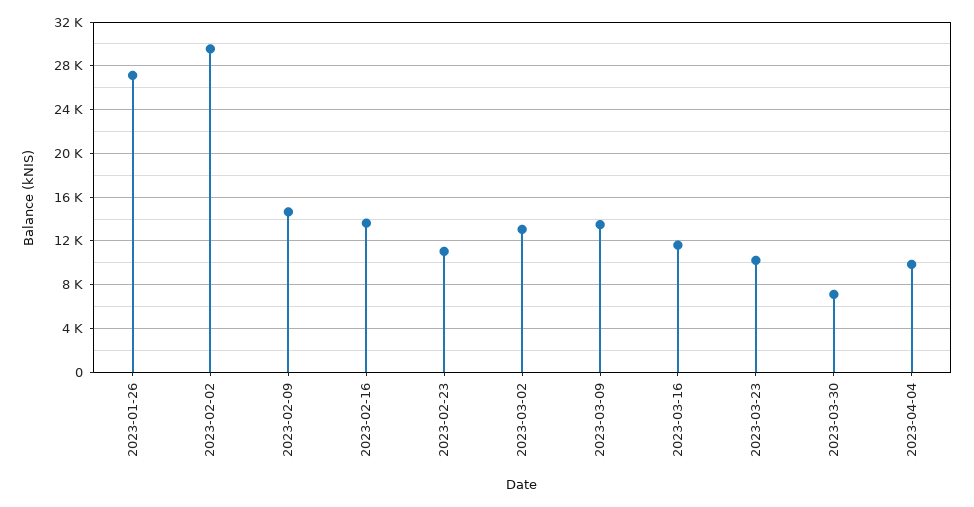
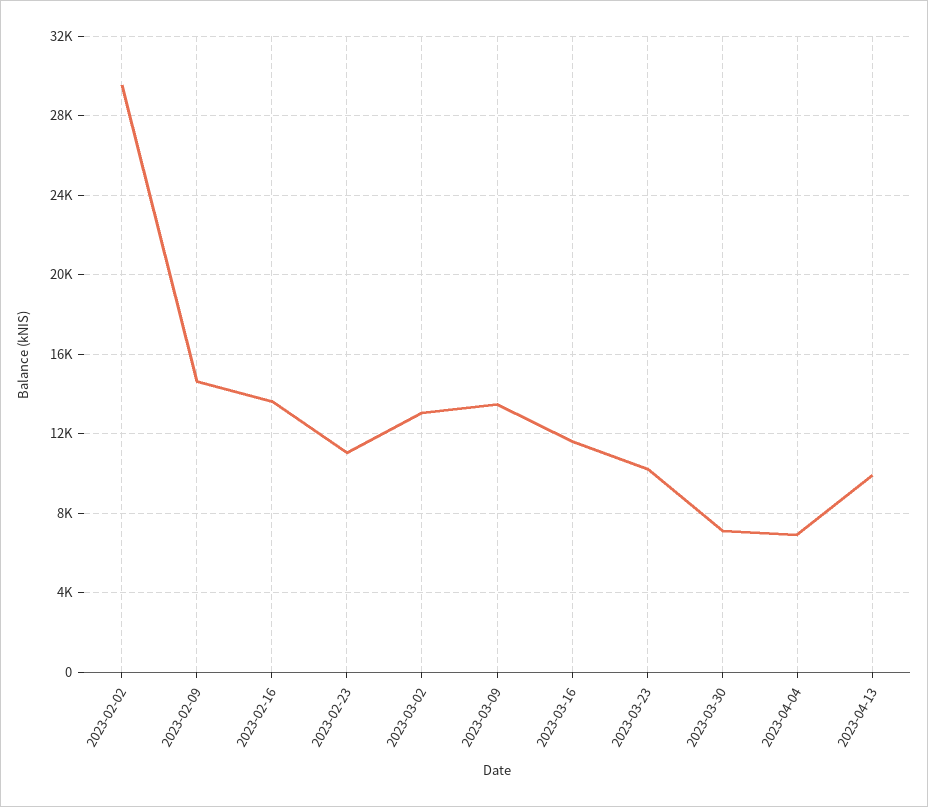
2023-01-26: 27000 -> none
2023-04-04: 10000 -> 7000
2023-04-13: none -> 10000

